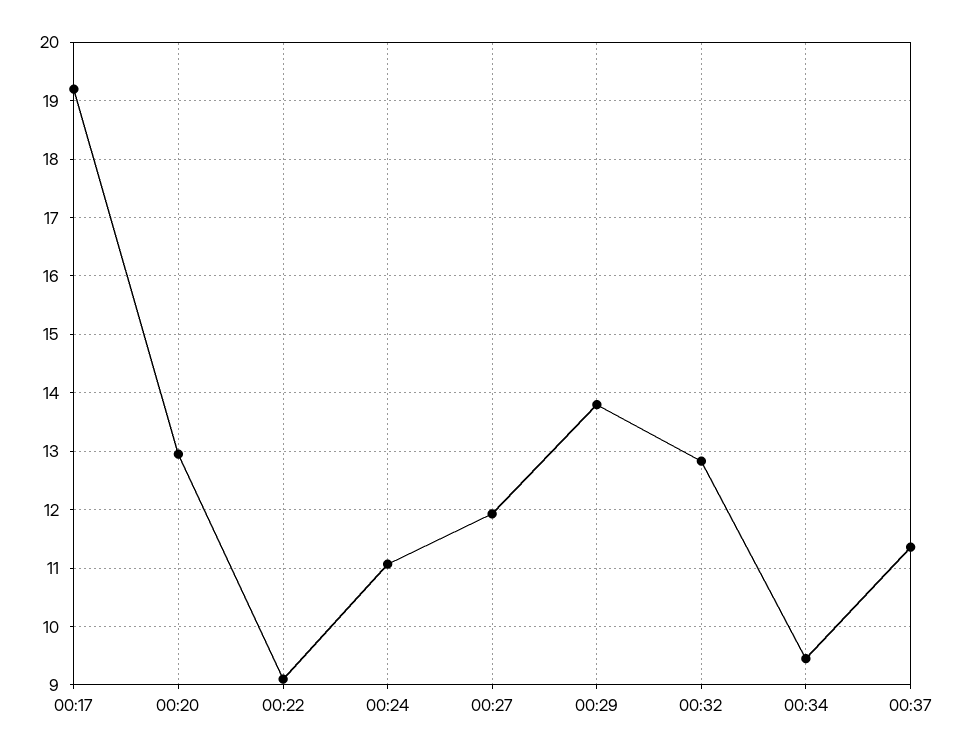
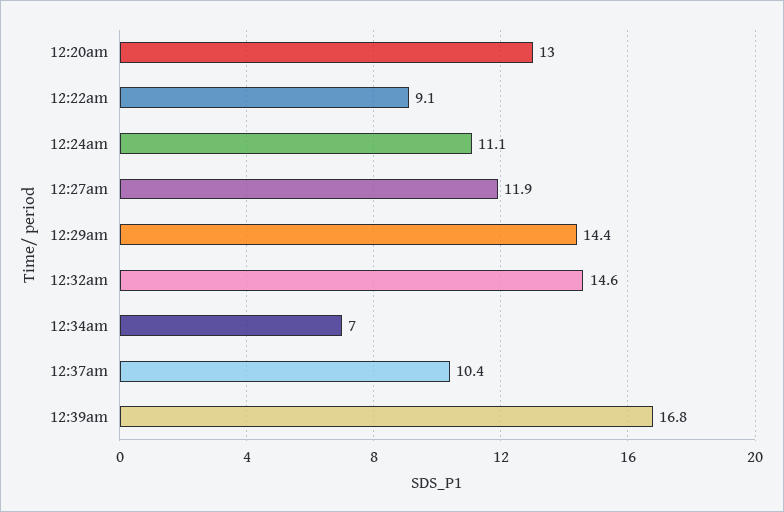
00:17: 19.2 -> none
00:29: 13.8 -> 14.4
00:32: 12.8 -> 14.6
00:34: 9.4 -> 7
00:37: 11.4 -> 10.4
12:39am: none -> 16.8

